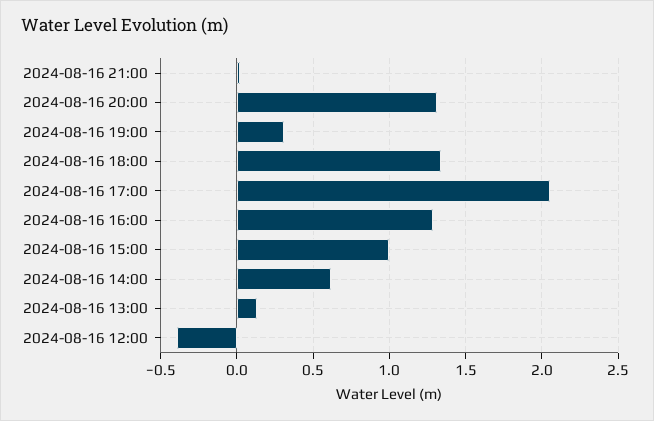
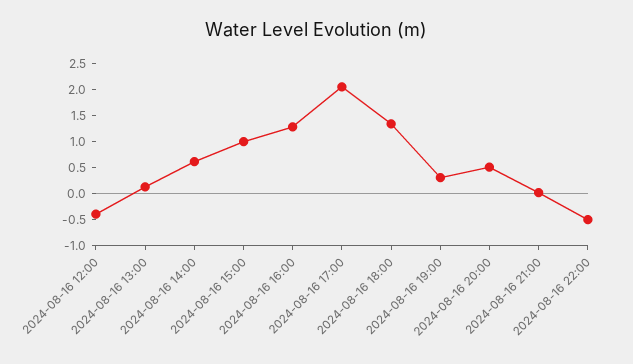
2024-08-16 20:00: 1.3 -> 0.5
2024-08-16 22:00: none -> -0.5

